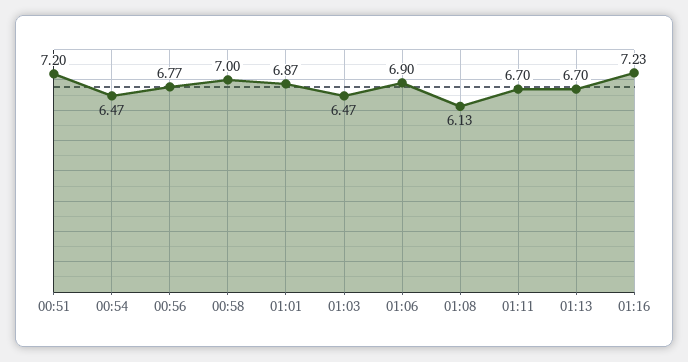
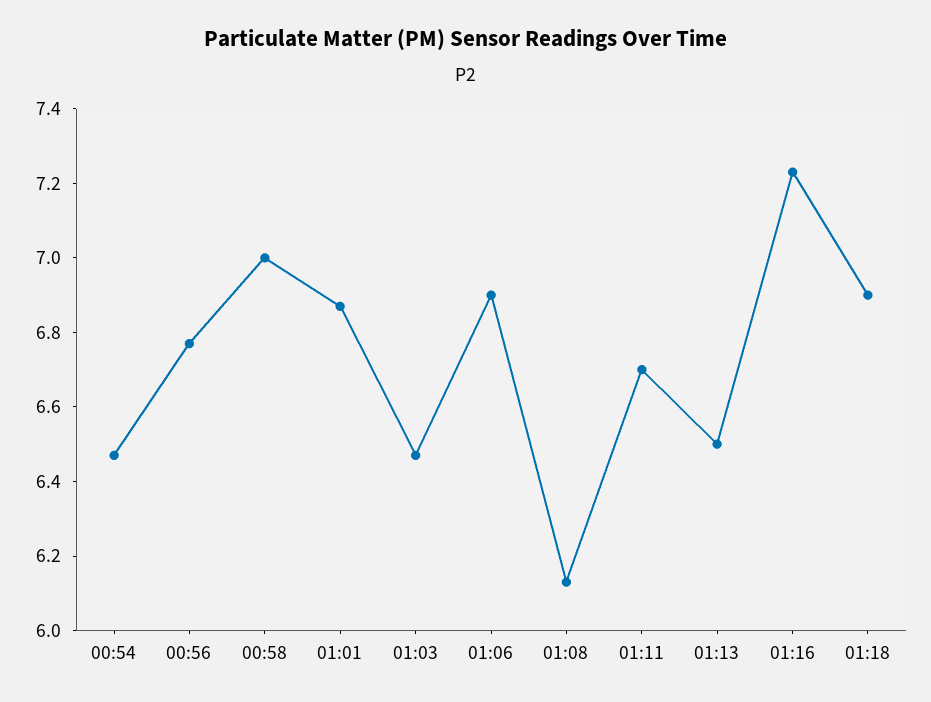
00:51: 7.2 -> none
01:13: 6.7 -> 6.5
01:18: none -> 6.9

